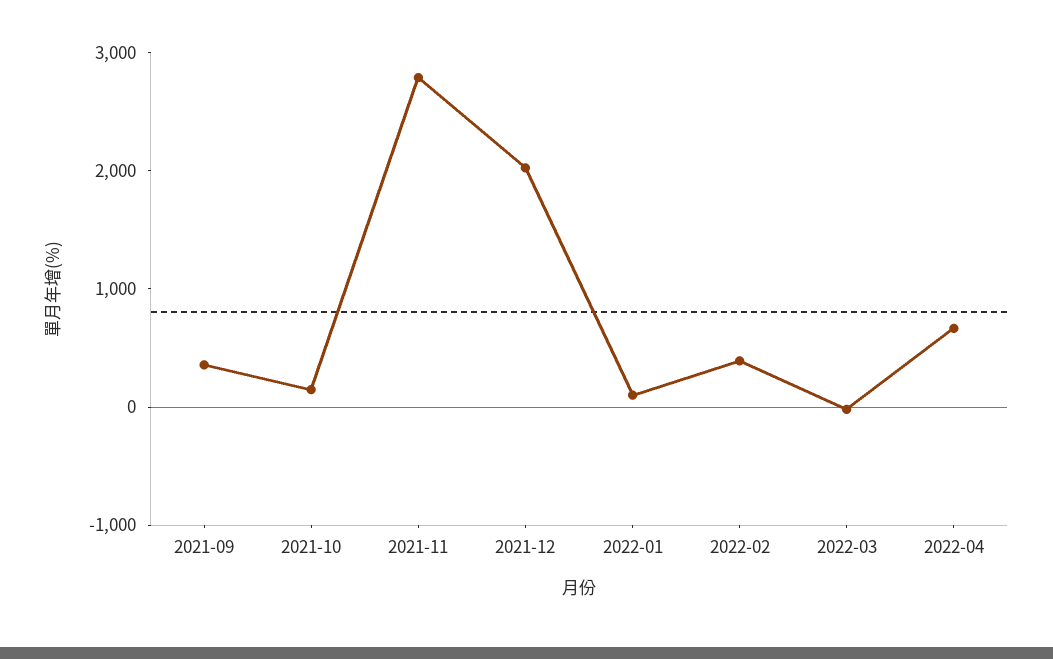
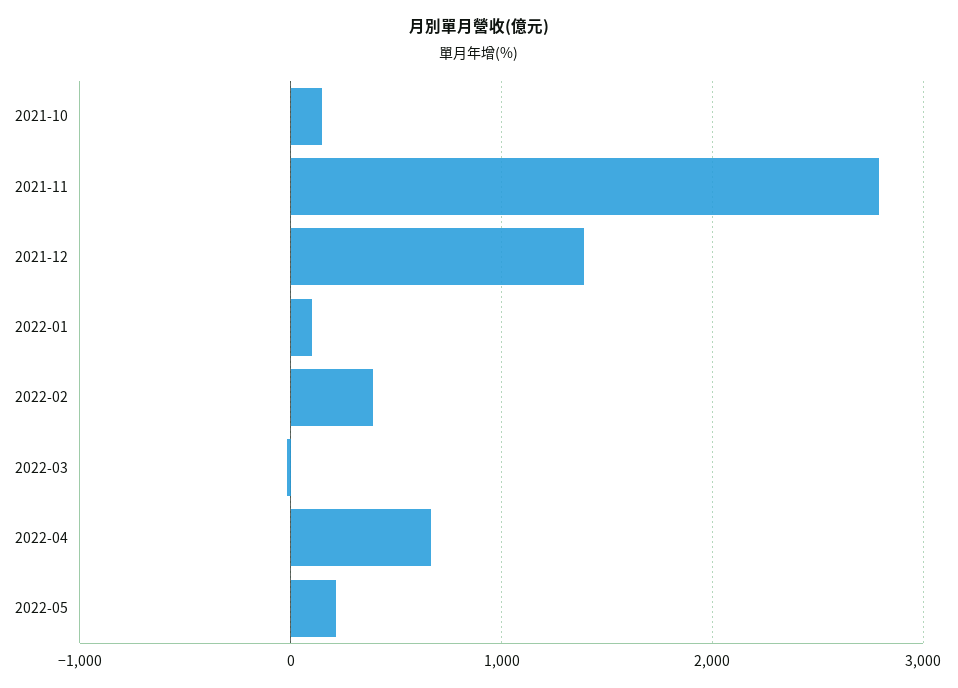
2021-09: 400 -> none
2021-12: 2000 -> 1400
2022-05: none -> 200

